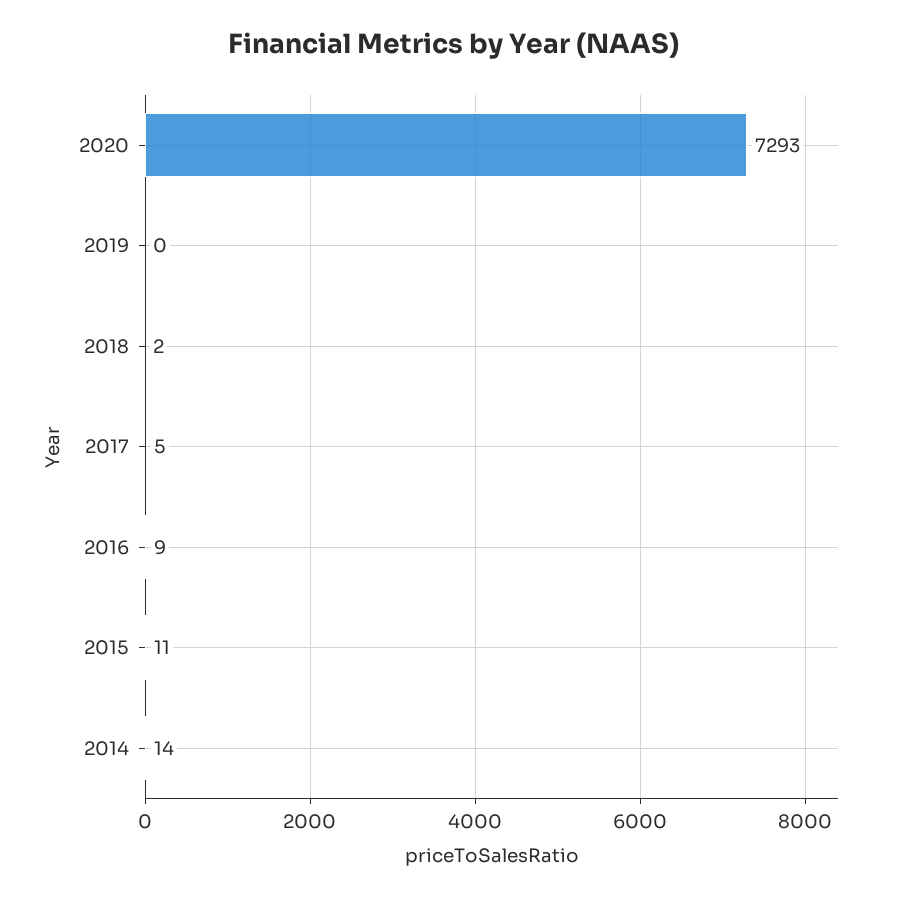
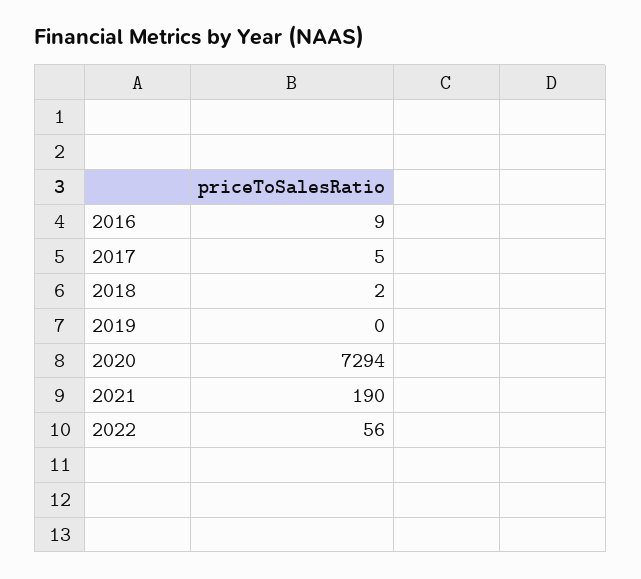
2020: 7293 -> 7294
2015: 11 -> none
2014: 14 -> none
2021: none -> 190
2022: none -> 56

